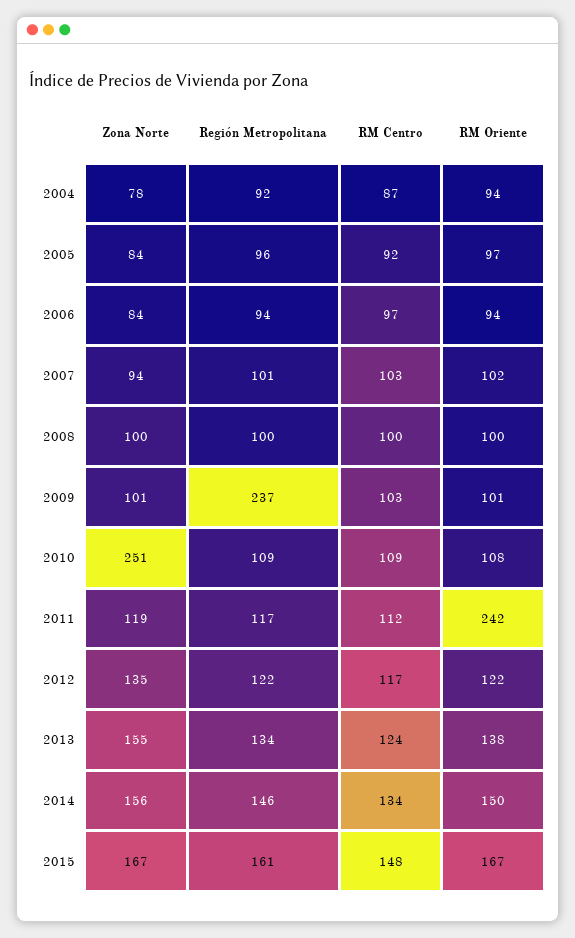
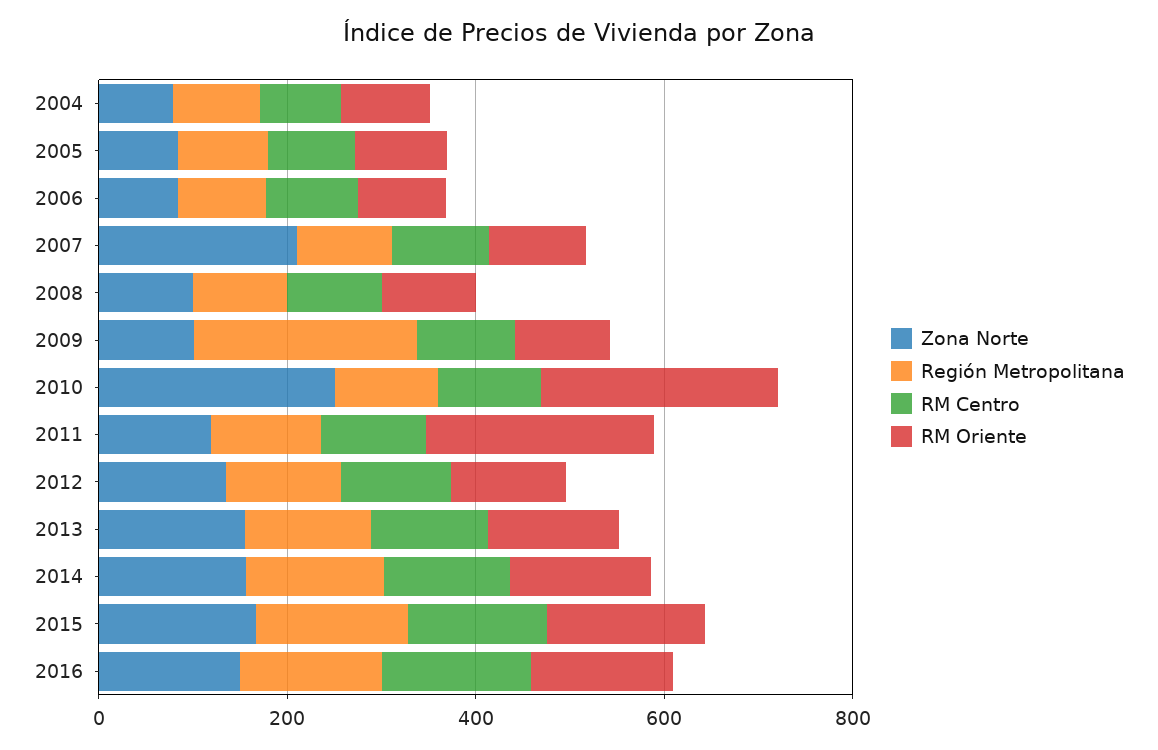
Zona Norte, 2007: 94 -> 200
RM Oriente, 2010: 108 -> 250
Zona Norte, 2016: none -> 150
Región Metropolitana, 2016: none -> 150
RM Centro, 2016: none -> 150
RM Oriente, 2016: none -> 150

